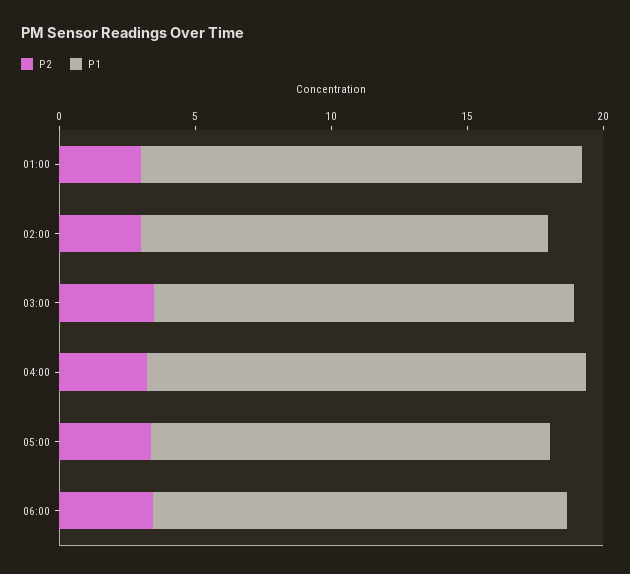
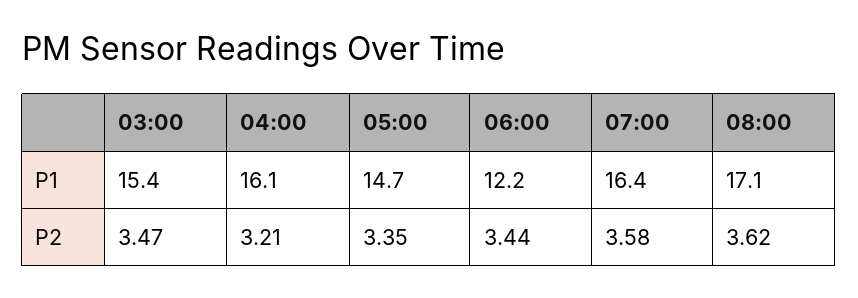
P2, 01:00: 3 -> none
P1, 01:00: 16 -> none
P2, 02:00: 3 -> none
P1, 02:00: 15 -> none
P1, 06:00: 15 -> 12.2
P1, 07:00: none -> 16.4
P1, 08:00: none -> 17.1
P2, 07:00: none -> 3.58
P2, 08:00: none -> 3.62

